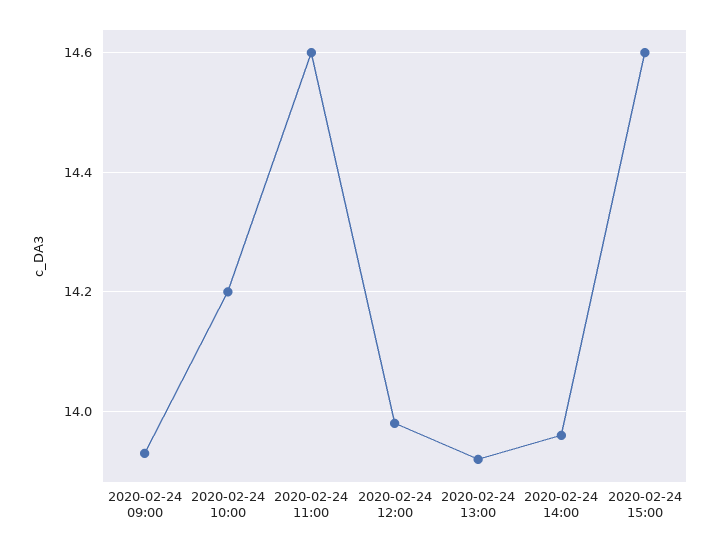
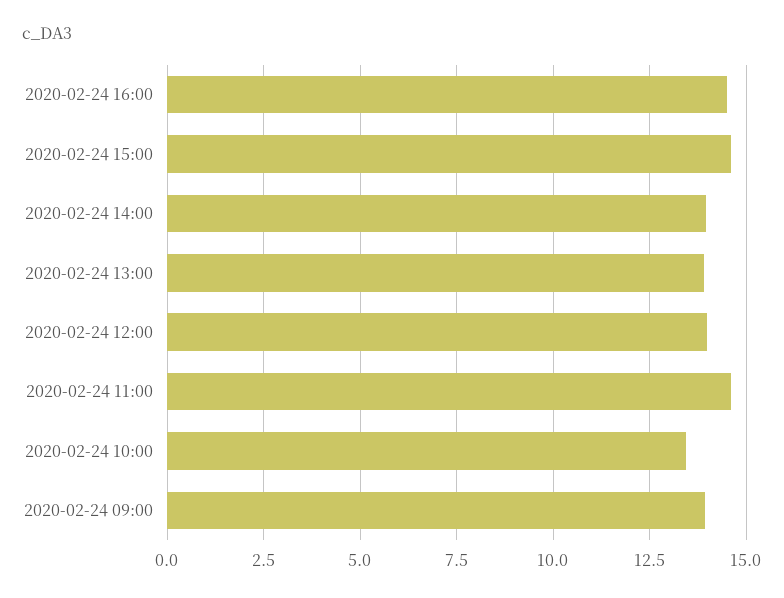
2020-02-24 10:00: 14.2 -> 13.5
2020-02-24 16:00: none -> 14.5

